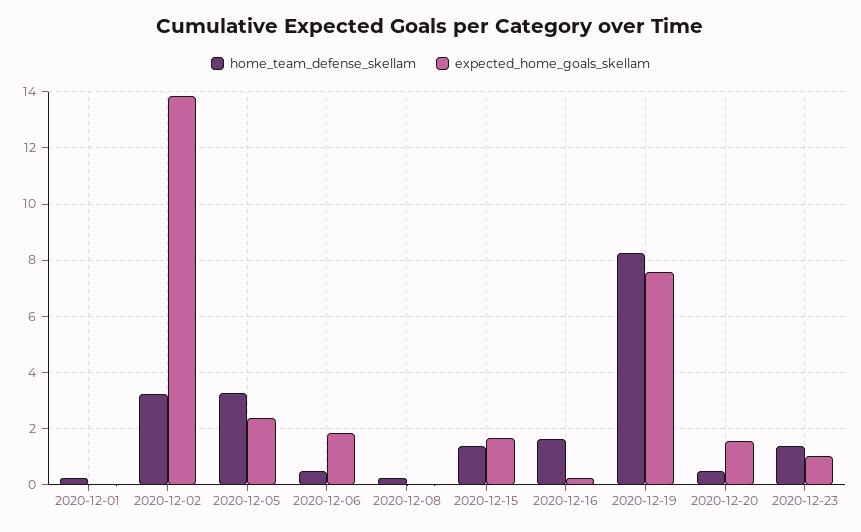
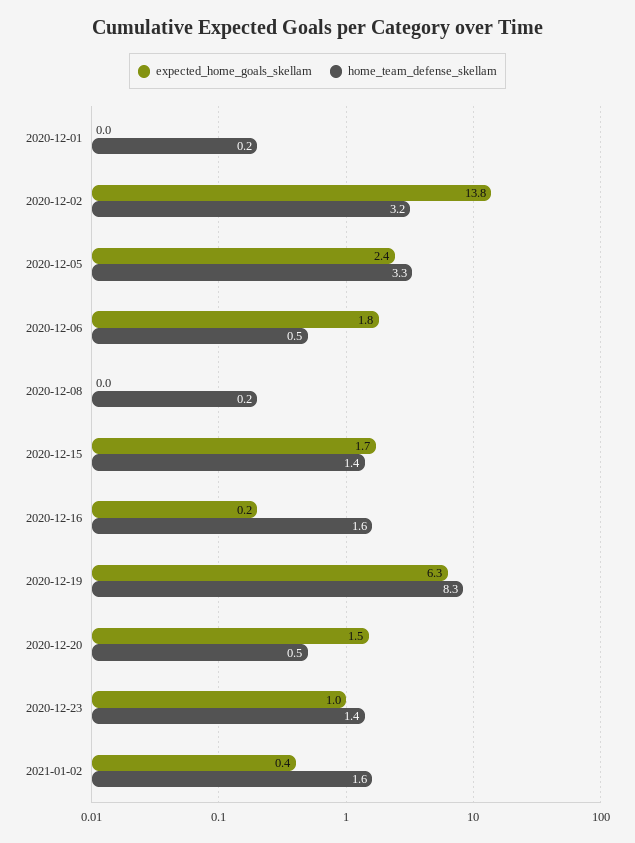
expected_home_goals_skellam, 2020-12-19: 7.5 -> 6.3
expected_home_goals_skellam, 2021-01-02: none -> 0.4
home_team_defense_skellam, 2021-01-02: none -> 1.6

